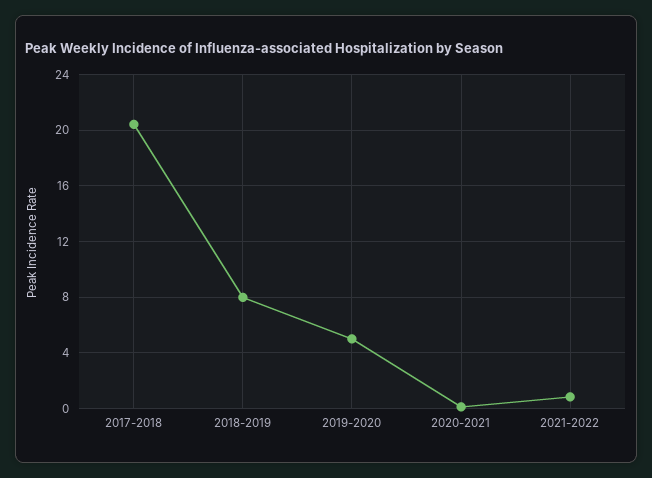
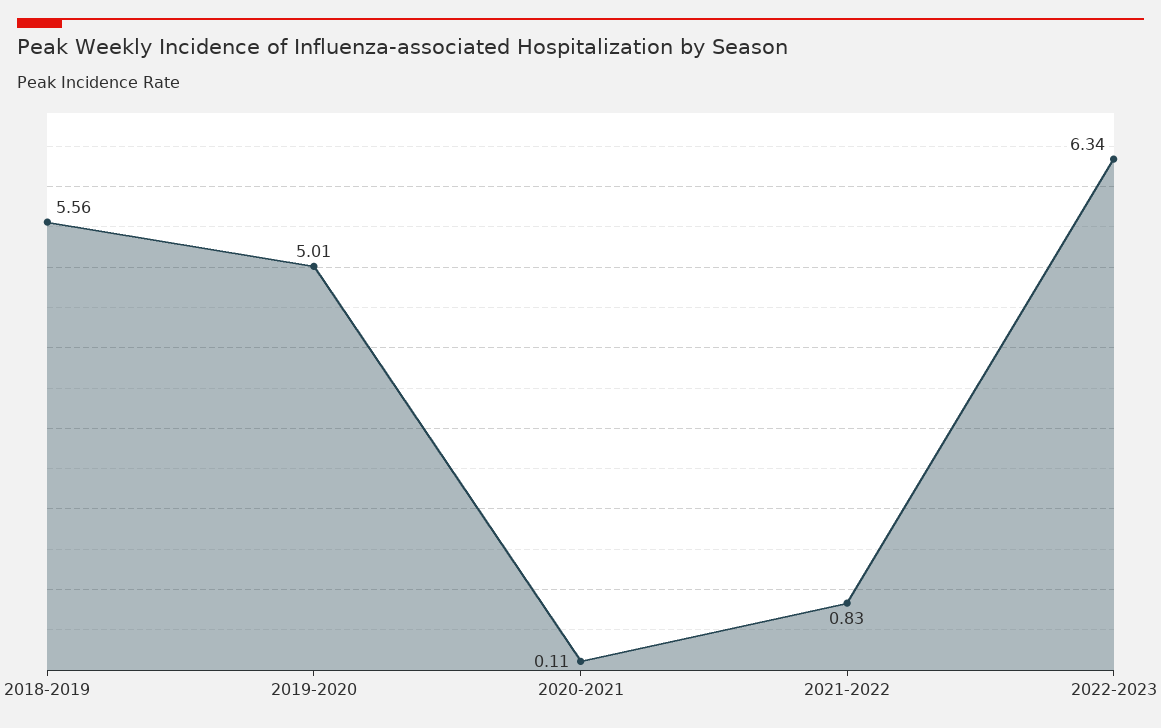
2017-2018: 20.5 -> none
2018-2019: 8 -> 5.56
2022-2023: none -> 6.34

